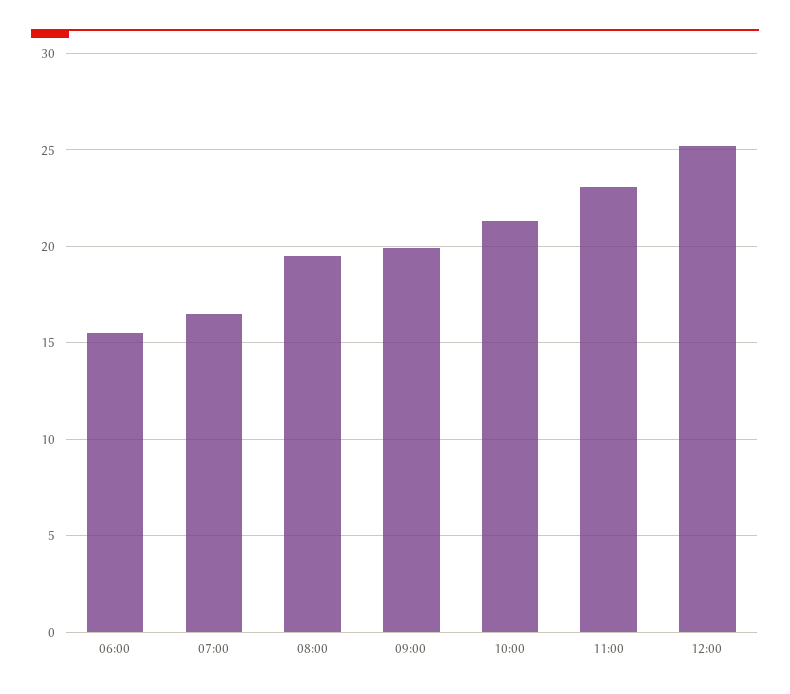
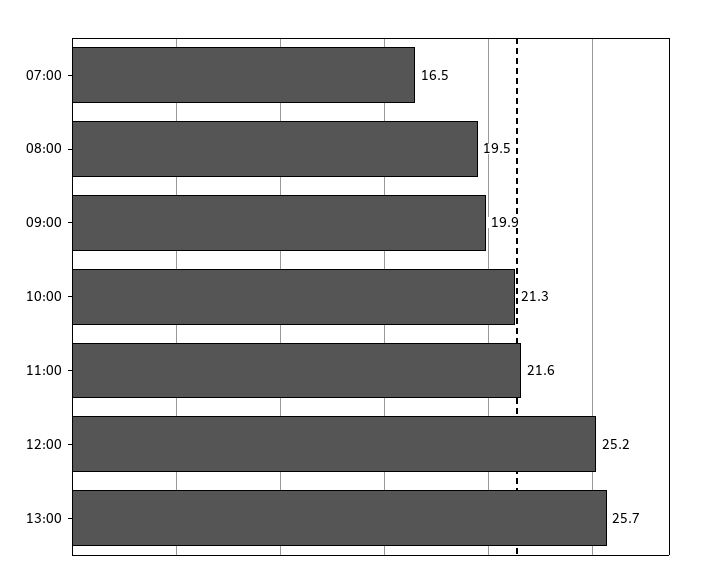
06:00: 15.5 -> none
11:00: 23 -> 21.6
13:00: none -> 25.7

